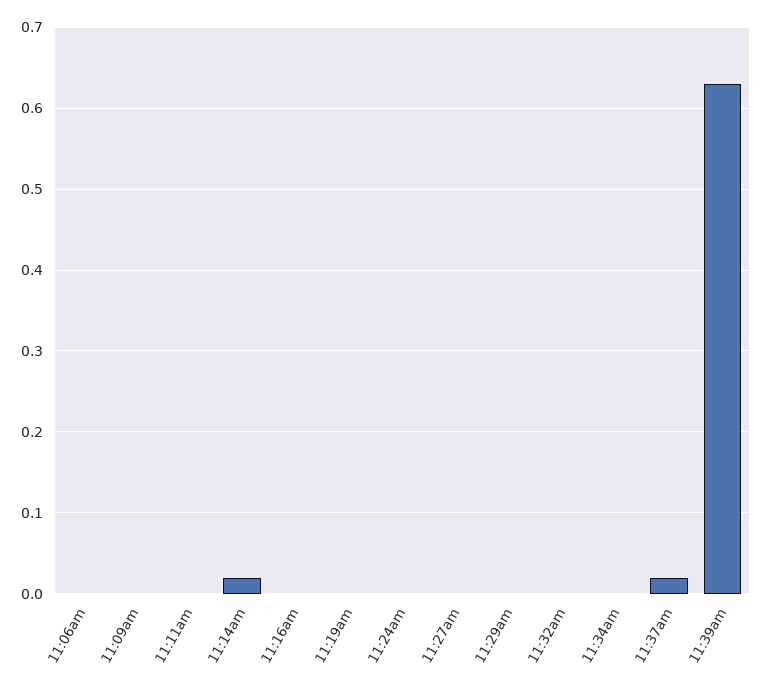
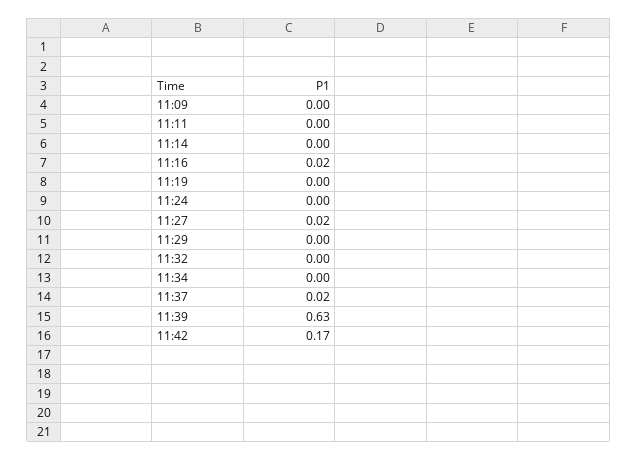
11:06am: 0 -> none
11:14am: 0.02 -> 0
11:16am: 0 -> 0.02
11:27am: 0 -> 0.02
11:42: none -> 0.17

